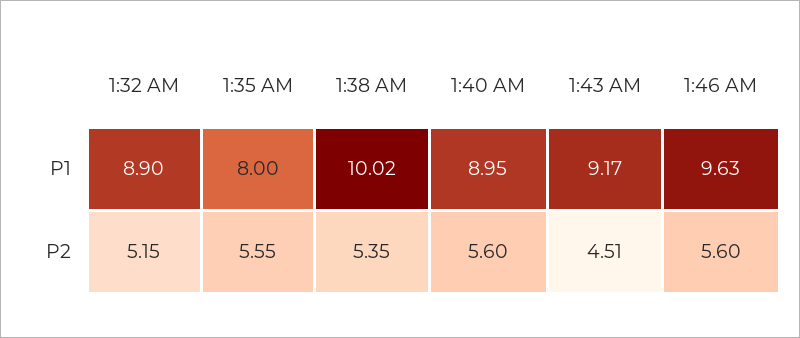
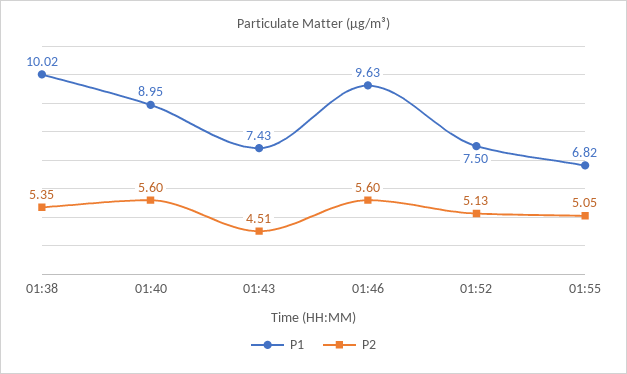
P1, 1:32 AM: 8.9 -> none
P1, 1:35 AM: 8 -> none
P1, 1:43 AM: 9.17 -> 7.43
P2, 1:32 AM: 5.15 -> none
P2, 1:35 AM: 5.55 -> none
P1, 01:52: none -> 7.5
P2, 01:52: none -> 5.13
P1, 01:55: none -> 6.82
P2, 01:55: none -> 5.05

